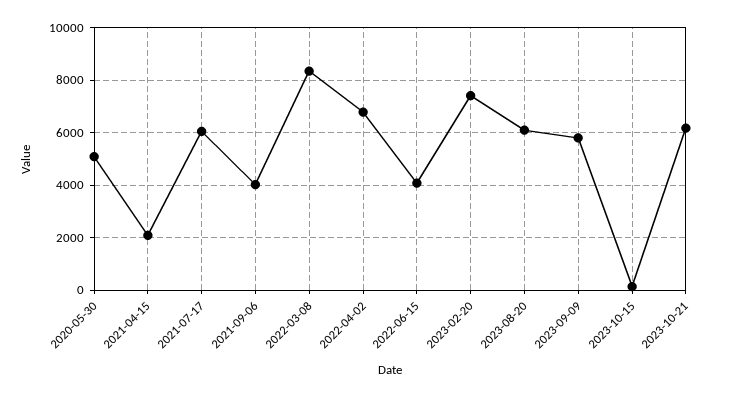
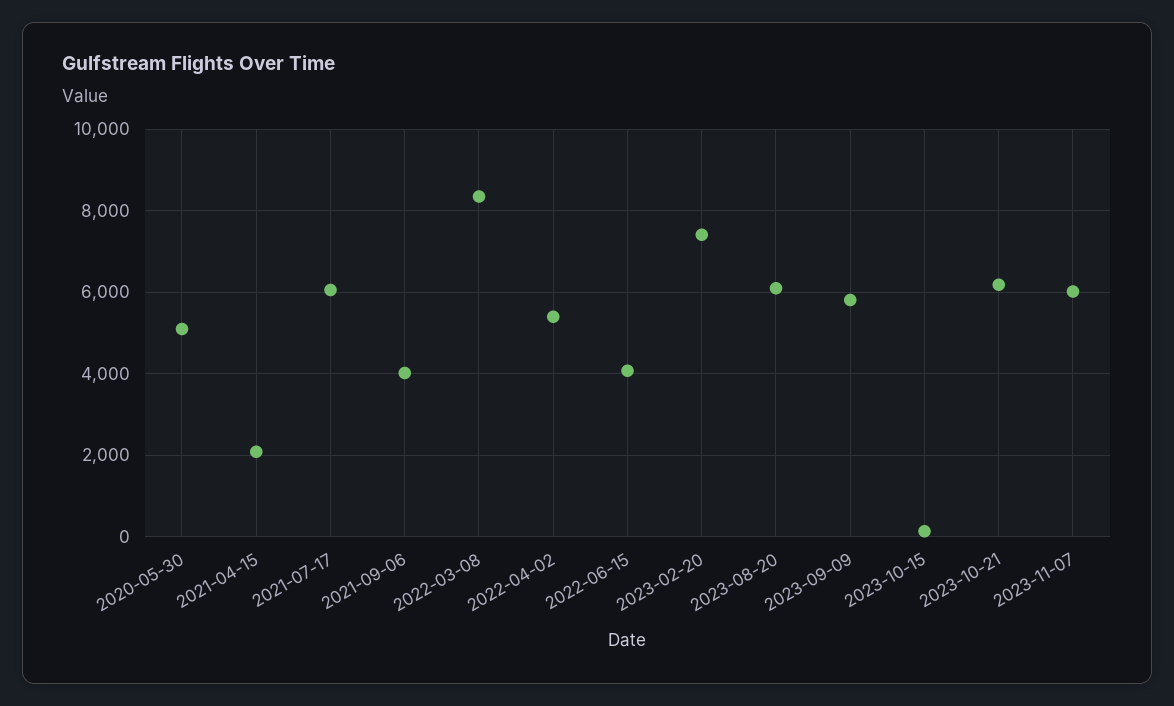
2022-04-02: 6750 -> 5400
2023-11-07: none -> 6000

